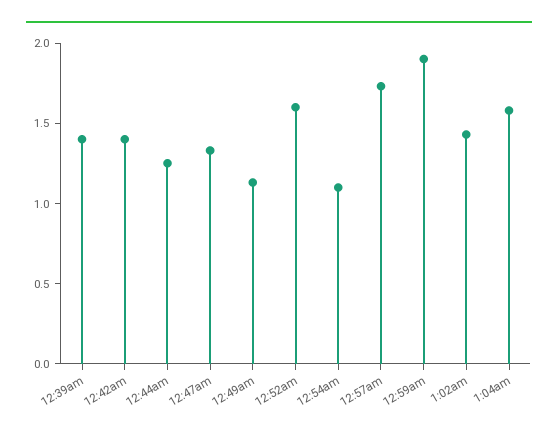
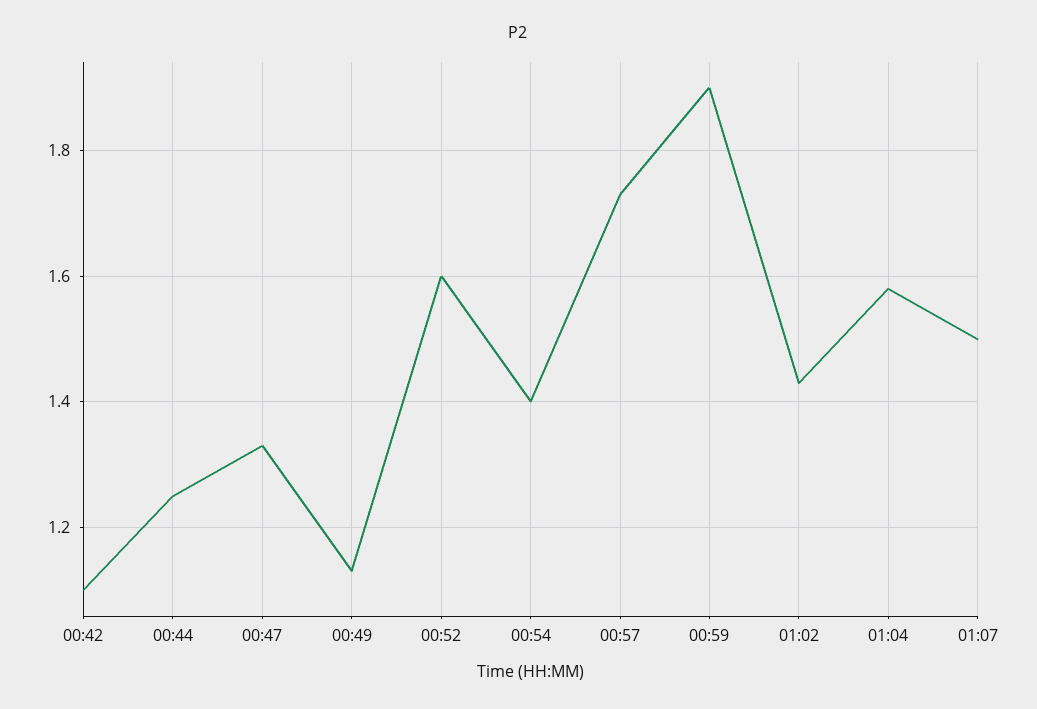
12:39am: 1.4 -> none
12:42am: 1.4 -> 1.1
12:54am: 1.1 -> 1.4
01:07: none -> 1.5

